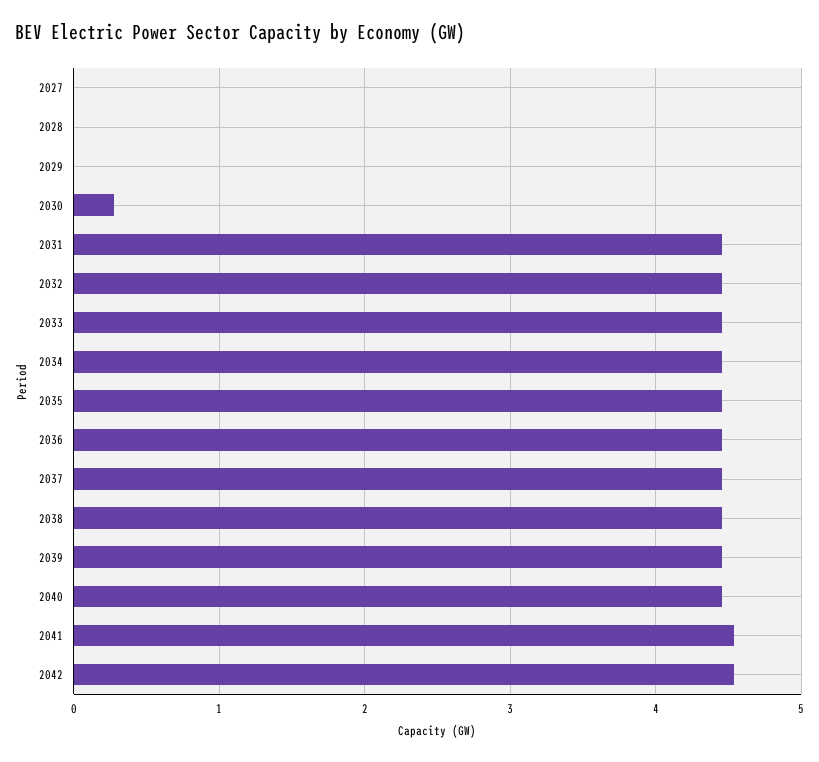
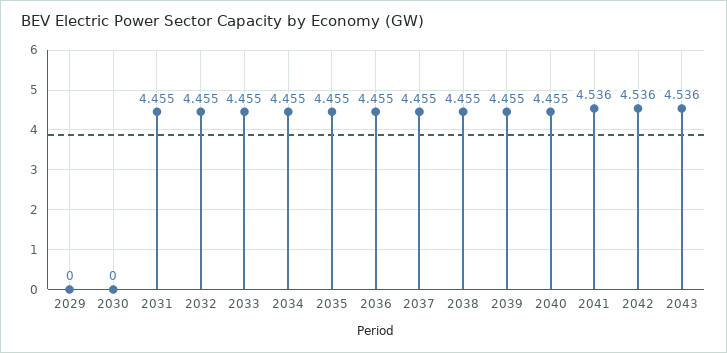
2027: 0 -> none
2028: 0 -> none
2030: 0.3 -> 0
2043: none -> 4.536

